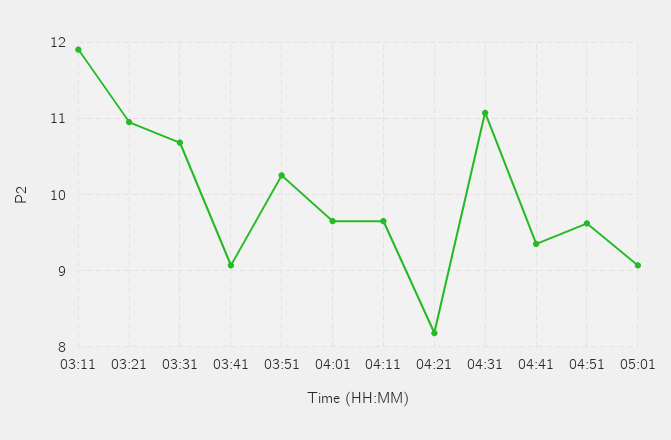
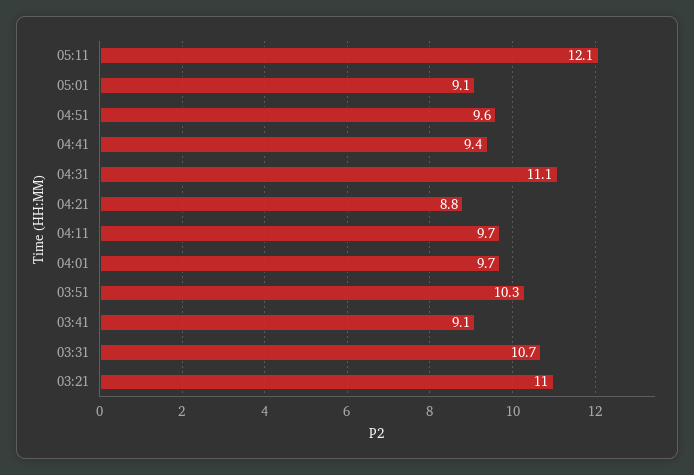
03:11: 11.9 -> none
04:21: 8.2 -> 8.8
05:11: none -> 12.1

